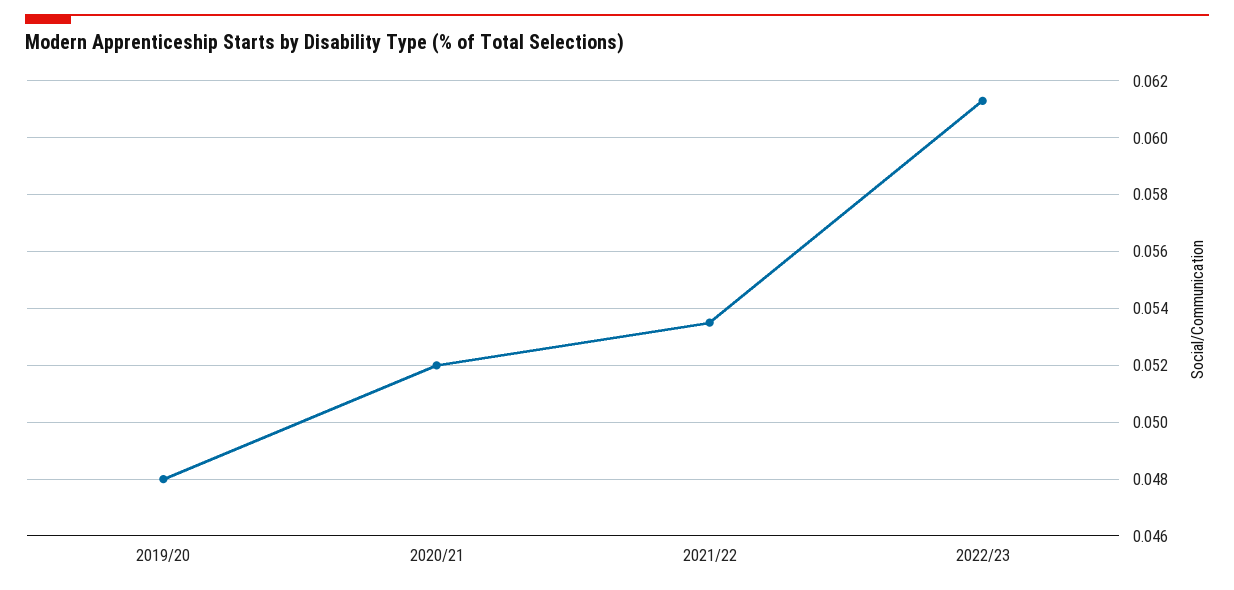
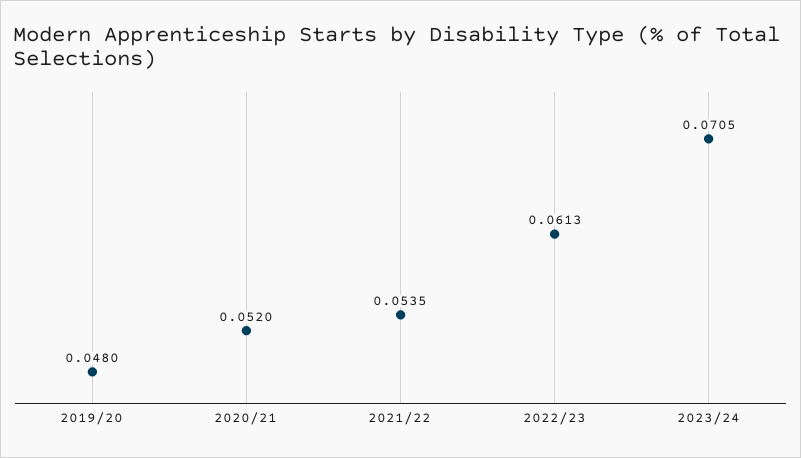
2023/24: none -> 0.0705

